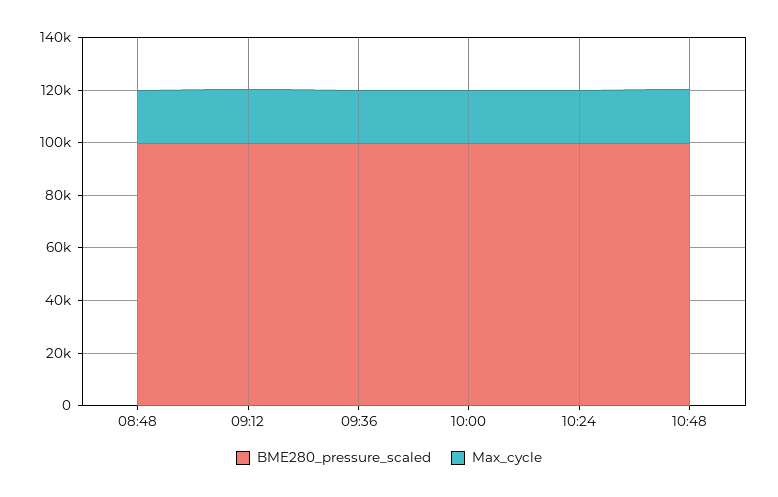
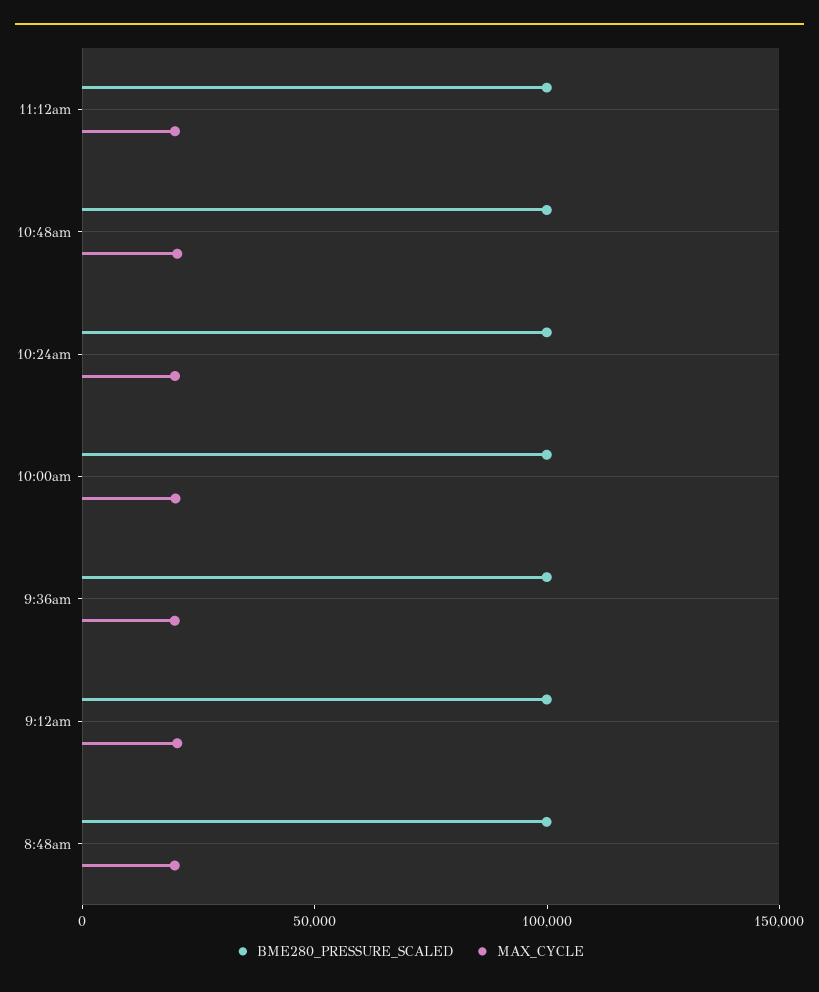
BME280_pressure_scaled, 11:12am: none -> 100000
Max_cycle, 11:12am: none -> 20000

